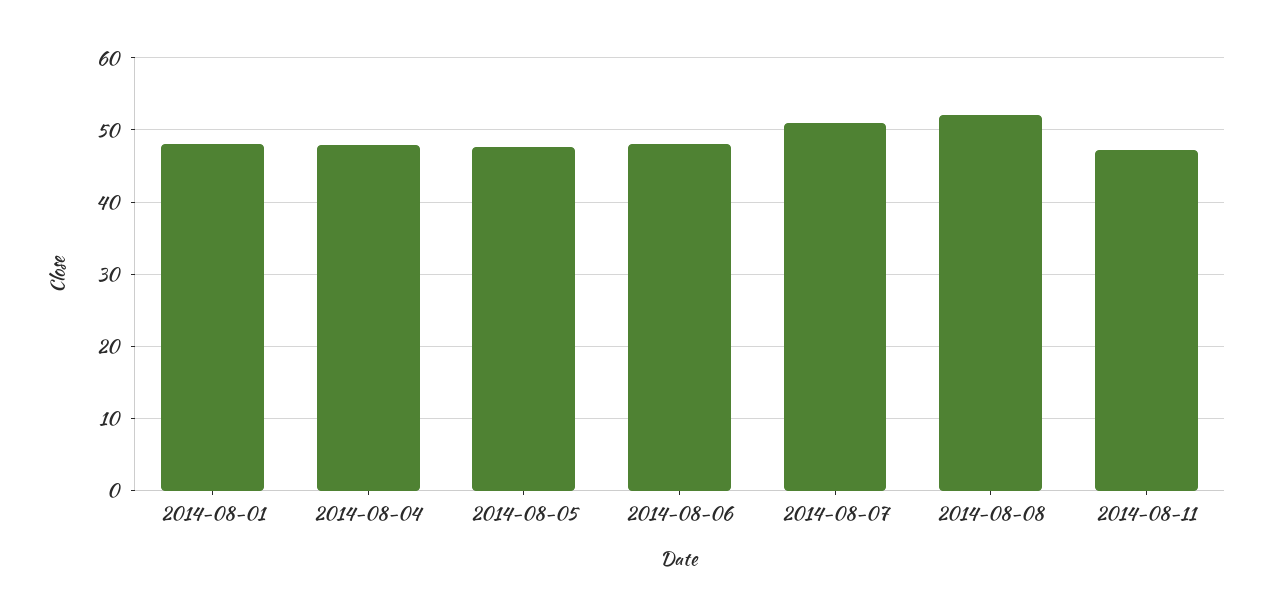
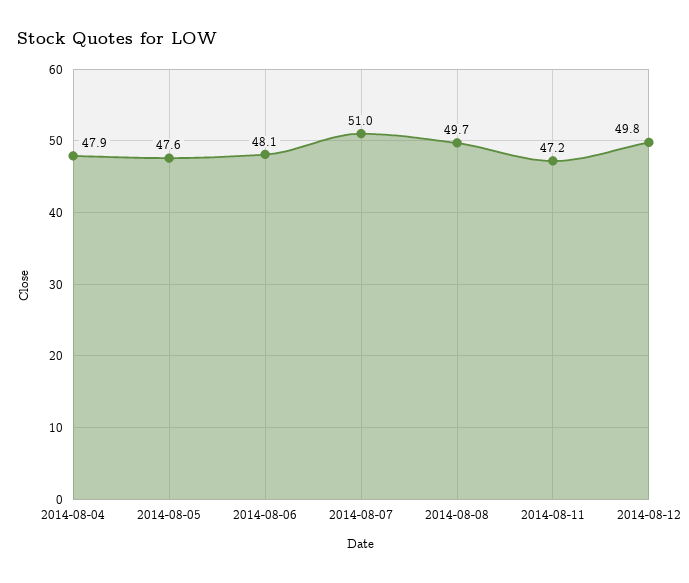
2014-08-01: 48 -> none
2014-08-08: 52 -> 49.7
2014-08-12: none -> 49.8

